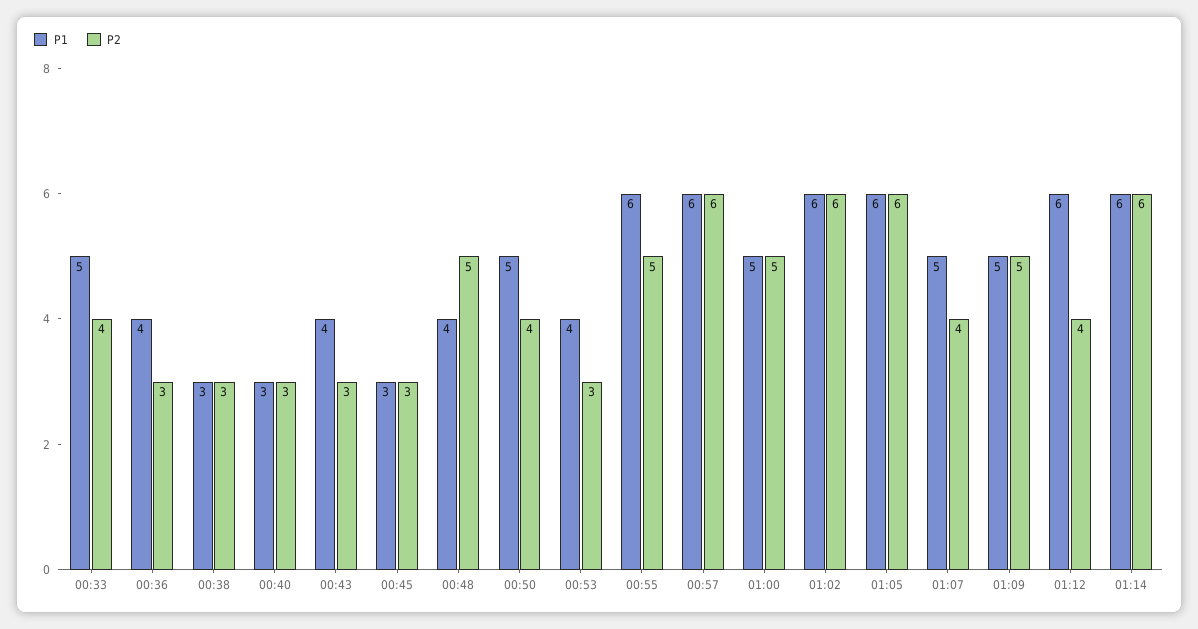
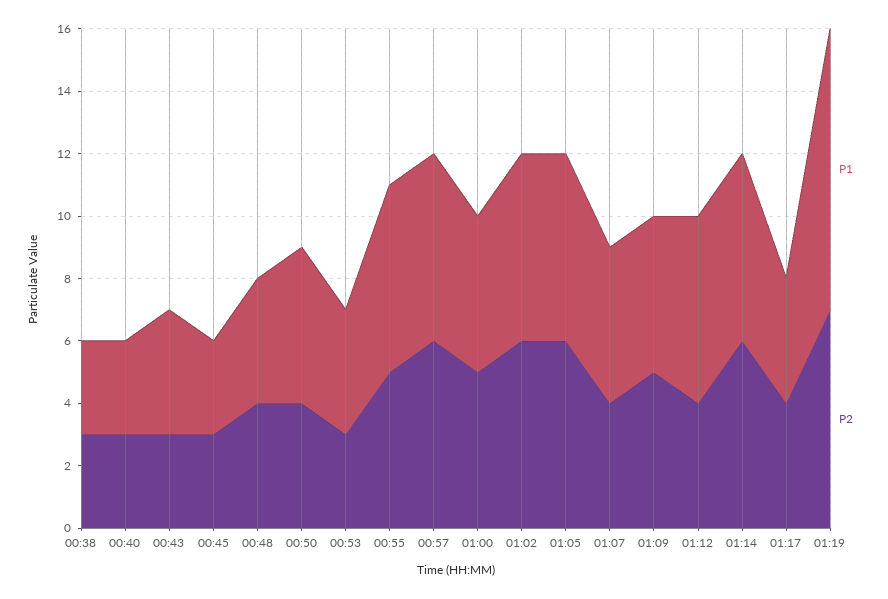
P1, 00:33: 5 -> none
P2, 00:33: 4 -> none
P1, 00:36: 4 -> none
P2, 00:36: 3 -> none
P2, 00:48: 5 -> 4
P1, 01:17: none -> 4
P2, 01:17: none -> 4
P1, 01:19: none -> 9
P2, 01:19: none -> 7

